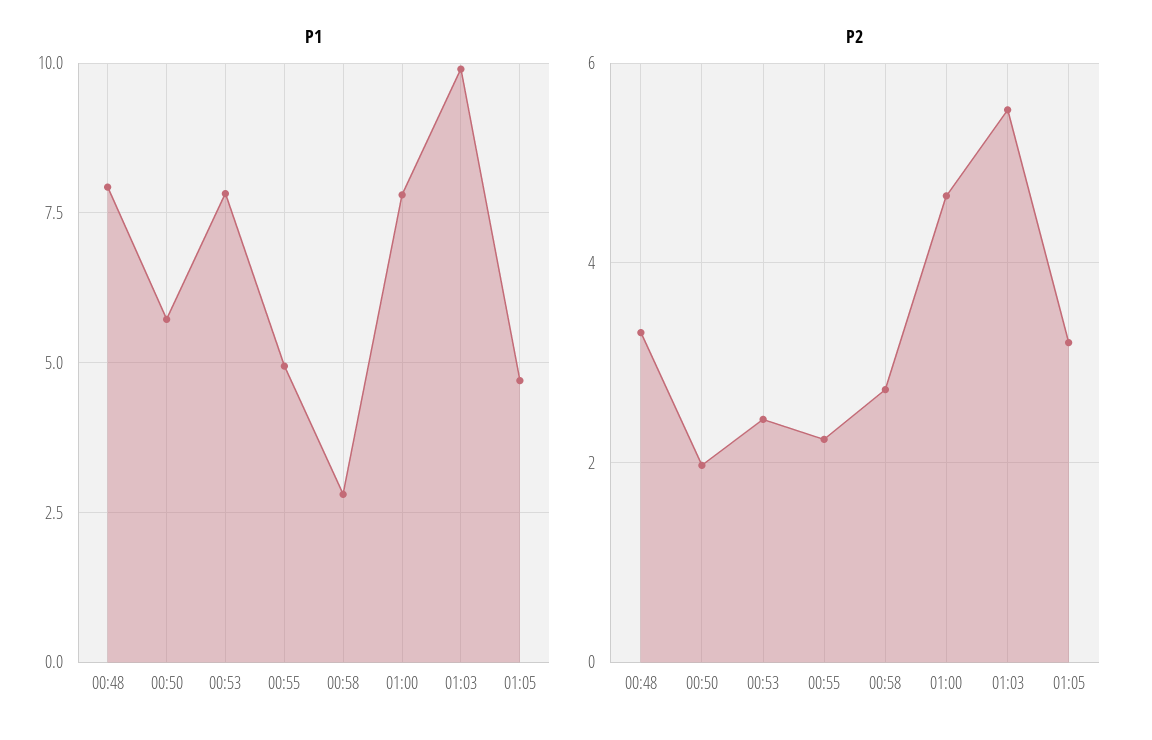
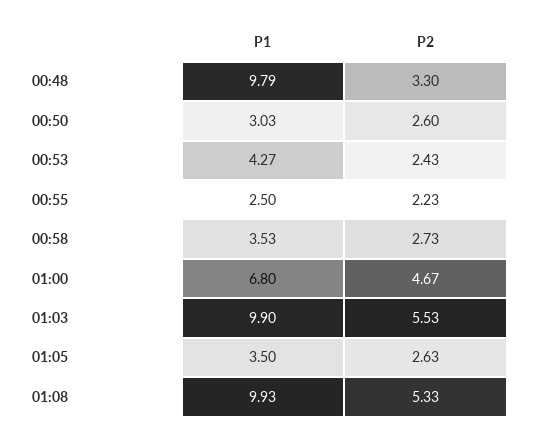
P1, 00:48: 8 -> 9.79
P1, 00:50: 5.75 -> 3.03
P1, 00:53: 7.75 -> 4.27
P1, 00:55: 5 -> 2.5
P1, 00:58: 2.75 -> 3.53
P1, 01:00: 7.75 -> 6.8
P1, 01:05: 4.75 -> 3.5
P2, 00:50: 2 -> 2.6
P2, 01:05: 3.2 -> 2.63
P1, 01:08: none -> 9.93
P2, 01:08: none -> 5.33

